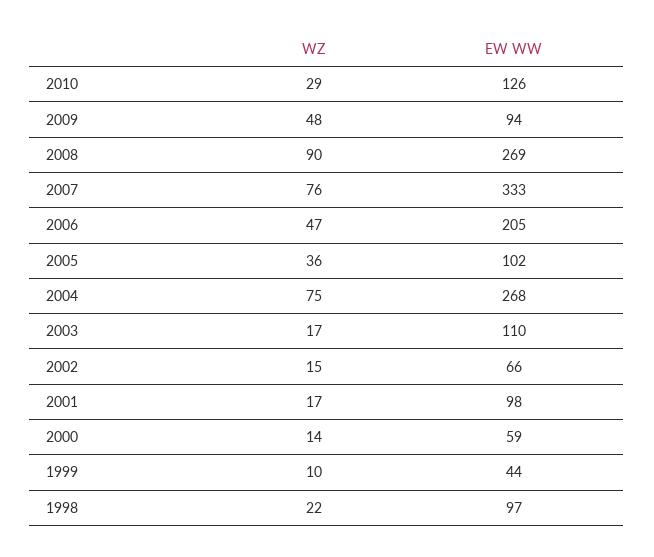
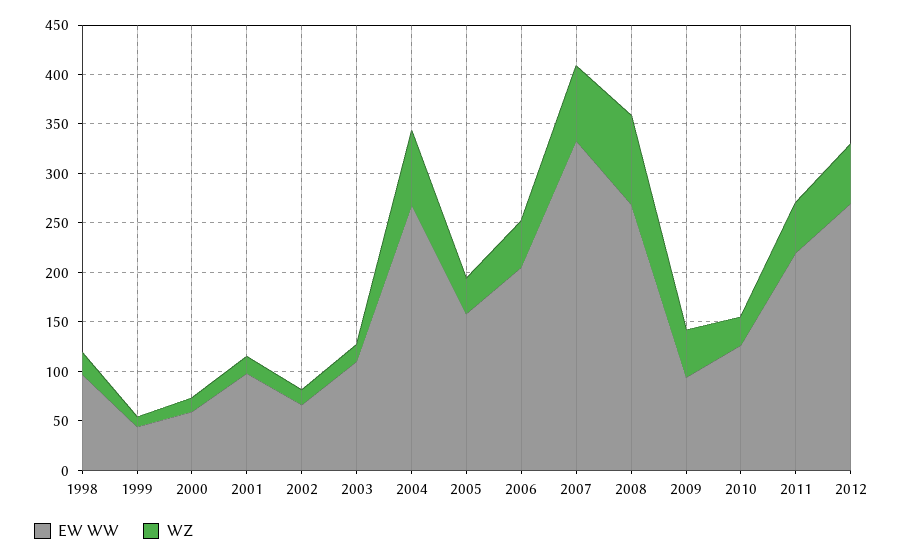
EW WW, 2005: 102 -> 160
EW WW, 2011: none -> 220
WZ, 2011: none -> 50
EW WW, 2012: none -> 270
WZ, 2012: none -> 60

